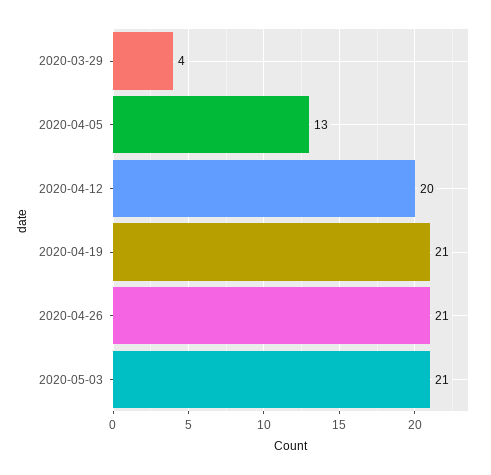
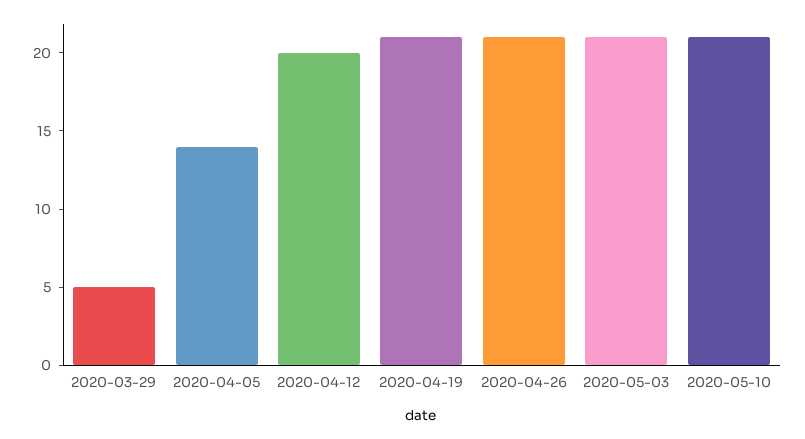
2020-03-29: 4 -> 5
2020-04-05: 13 -> 14
2020-05-10: none -> 21

